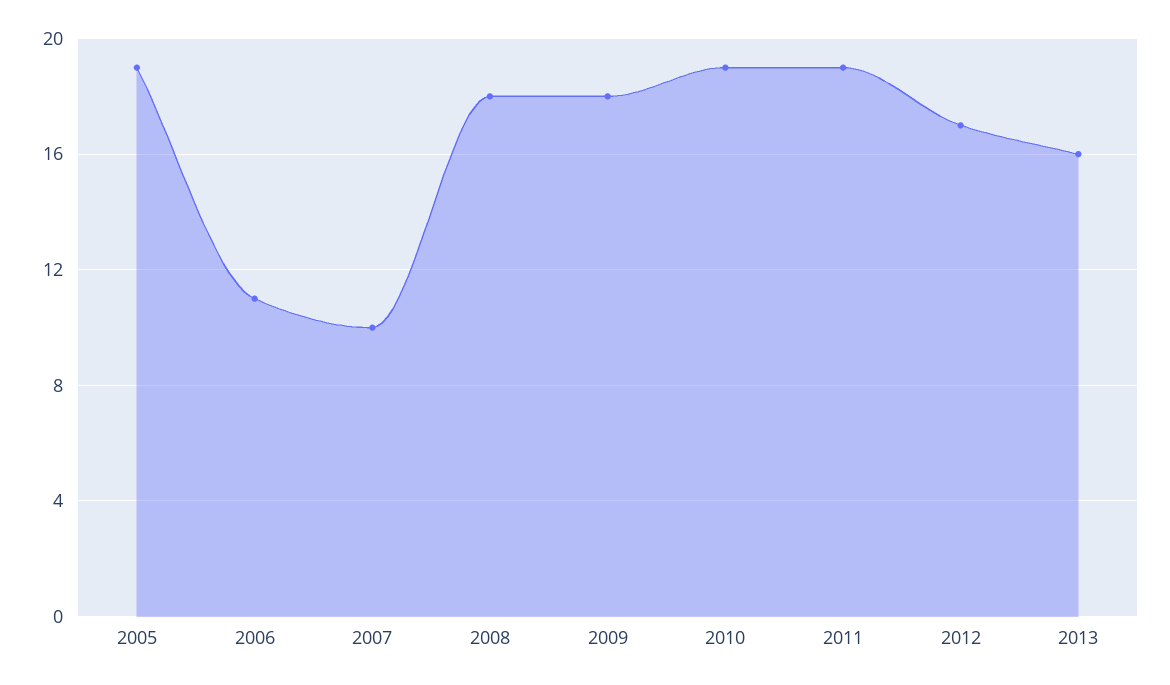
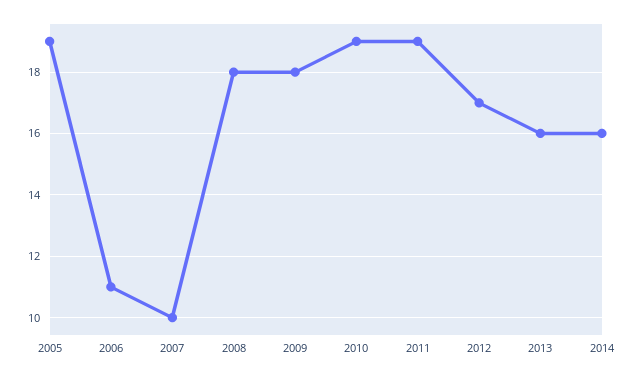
2014: none -> 16

